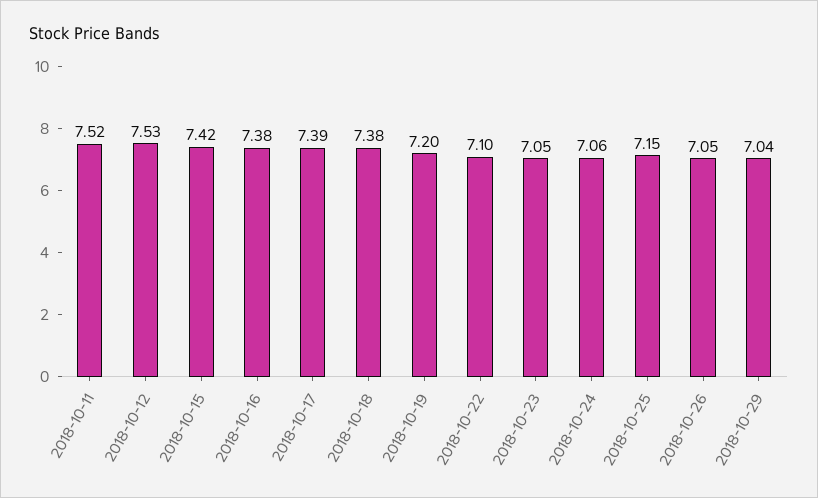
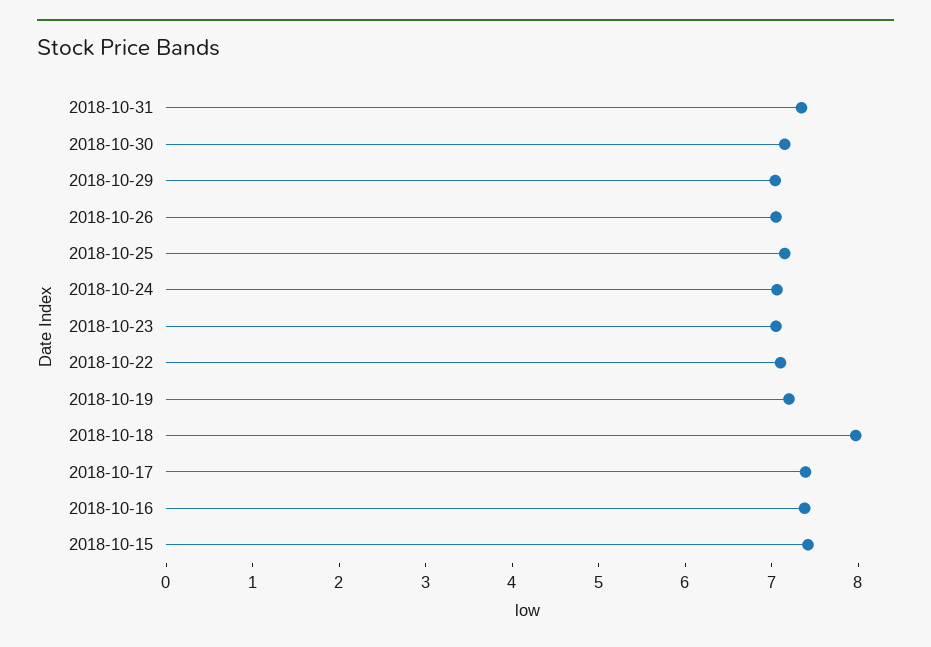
2018-10-11: 7.52 -> none
2018-10-12: 7.53 -> none
2018-10-18: 7.38 -> 8
2018-10-31: none -> 7.4
2018-10-30: none -> 7.2

